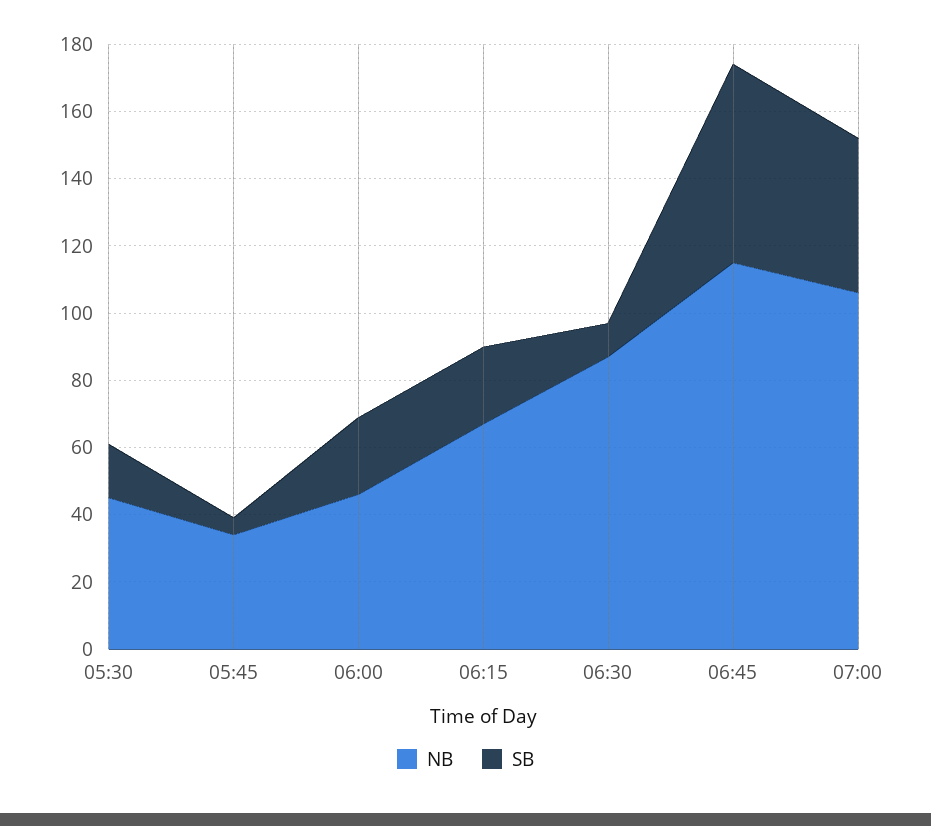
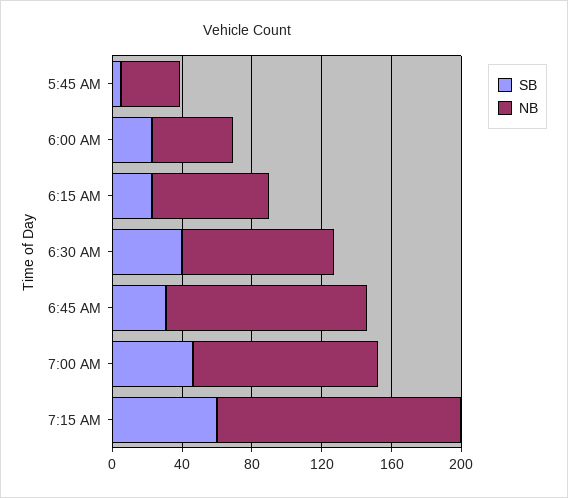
NB, 05:30: 45 -> none
SB, 05:30: 15 -> none
SB, 06:30: 10 -> 40
SB, 06:45: 60 -> 30
SB, 7:15 AM: none -> 60
NB, 7:15 AM: none -> 140

